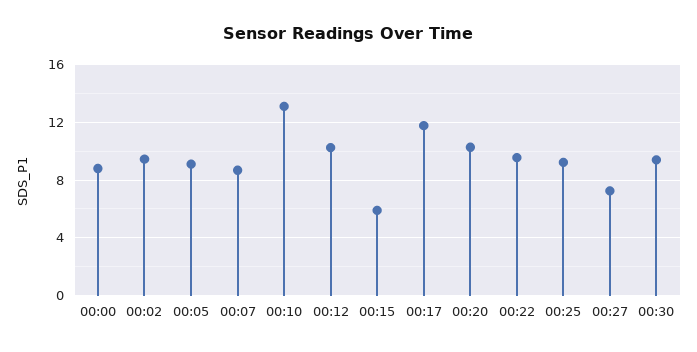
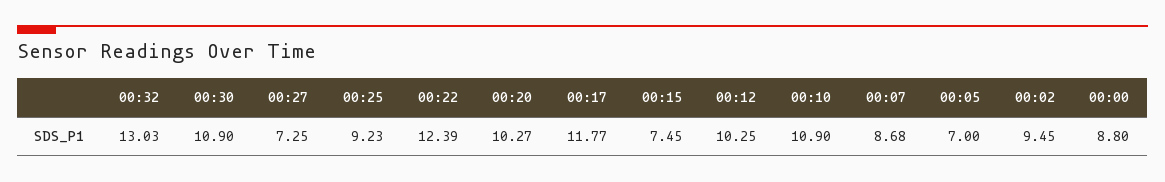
00:05: 9 -> 7
00:10: 13 -> 10.9
00:15: 6 -> 7.45
00:22: 9.5 -> 12.39
00:30: 9.5 -> 10.9
00:32: none -> 13.03

